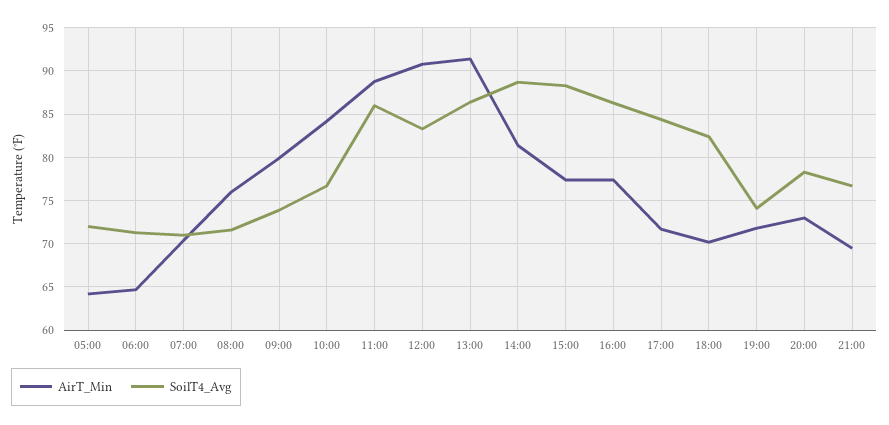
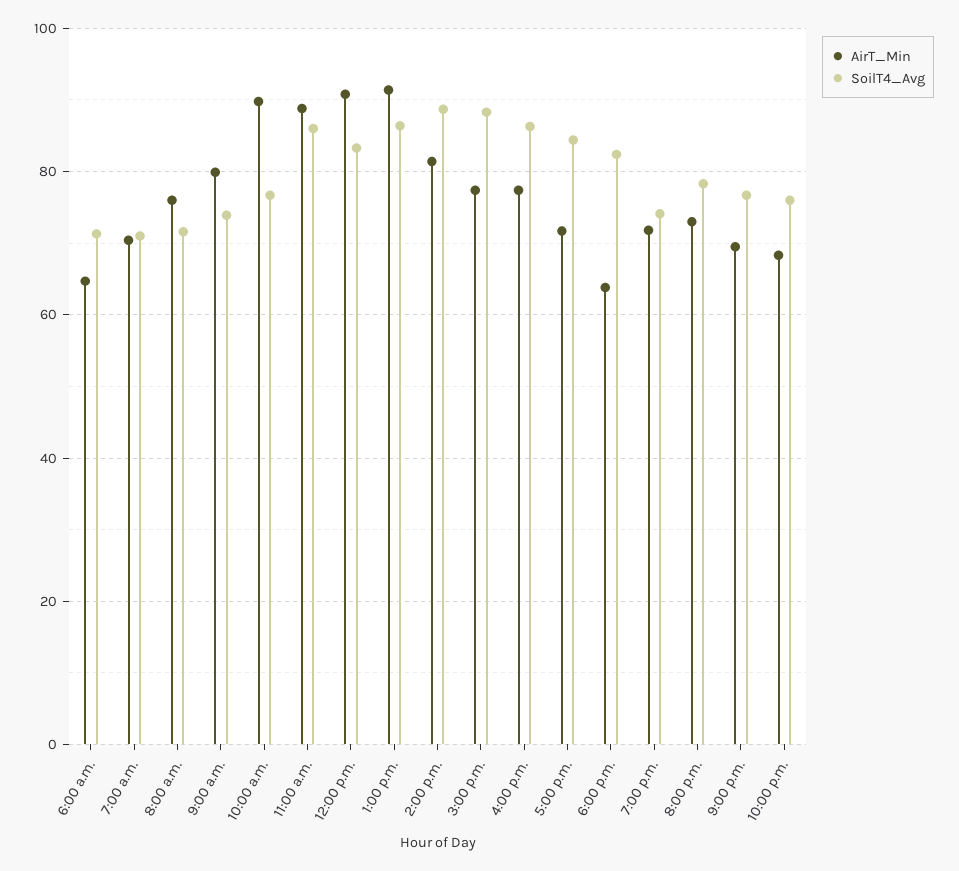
AirT_Min, 05:00: 64 -> none
SoilT4_Avg, 05:00: 72 -> none
AirT_Min, 10:00: 84 -> 90
AirT_Min, 18:00: 70 -> 64
AirT_Min, 10:00 p.m.: none -> 68
SoilT4_Avg, 10:00 p.m.: none -> 76

